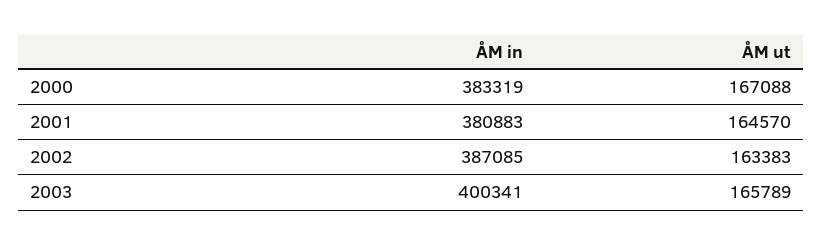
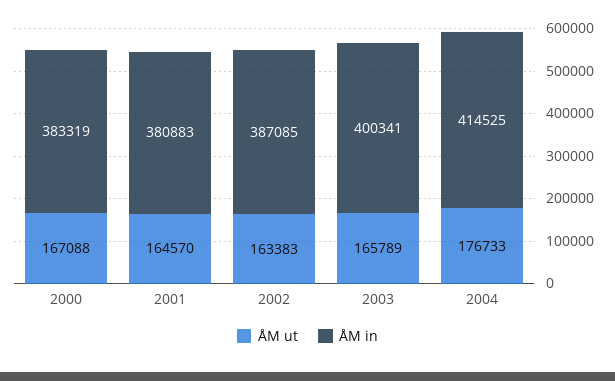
ÅM ut, 2004: none -> 176733
ÅM in, 2004: none -> 414525

